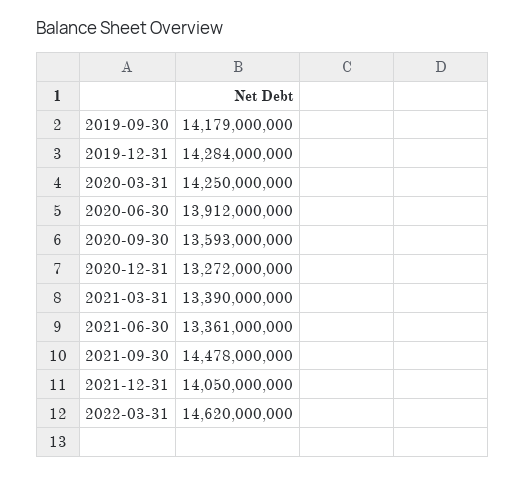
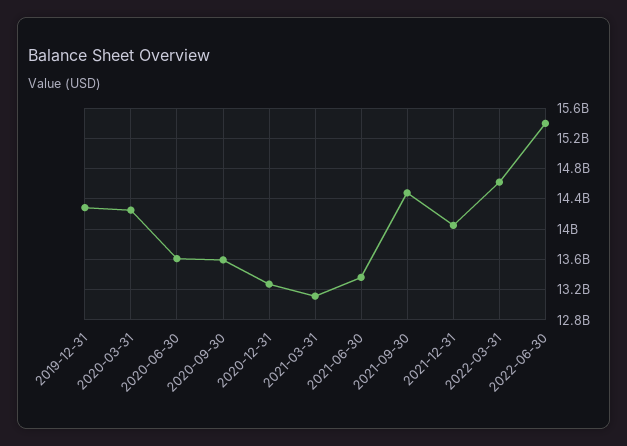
2019-09-30: 14179000000 -> none
2020-06-30: 13912000000 -> 13600000000
2021-03-31: 13390000000 -> 13100000000
2022-06-30: none -> 15400000000

